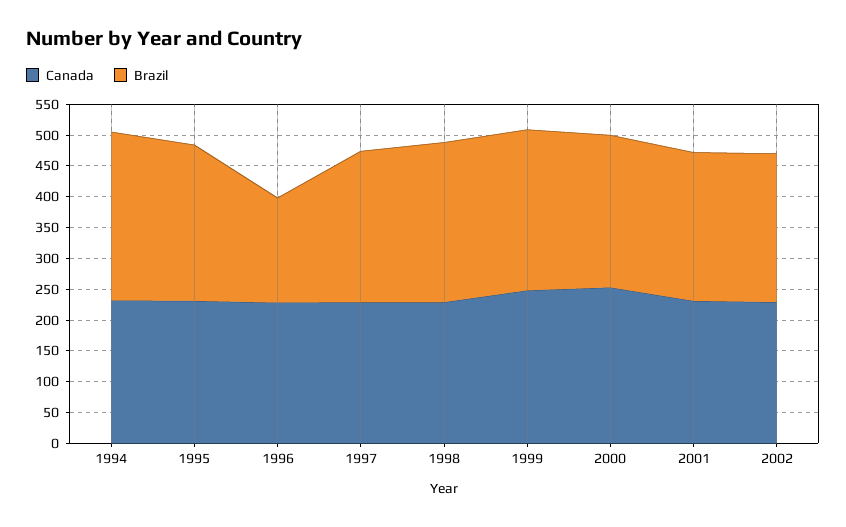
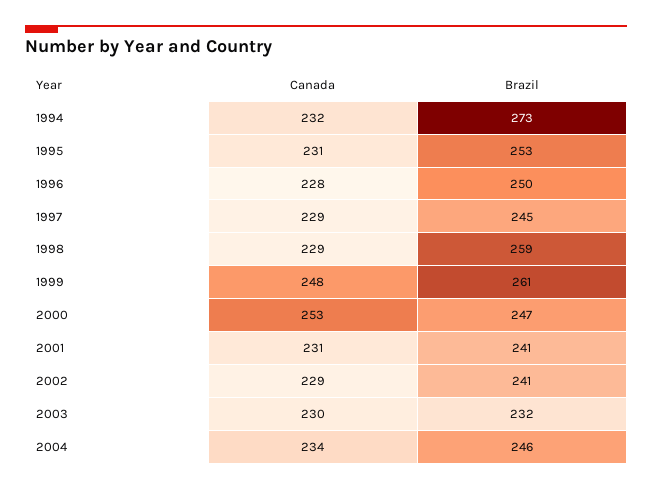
Brazil, 1996: 175 -> 250
Canada, 2003: none -> 230
Brazil, 2003: none -> 232
Canada, 2004: none -> 234
Brazil, 2004: none -> 246

